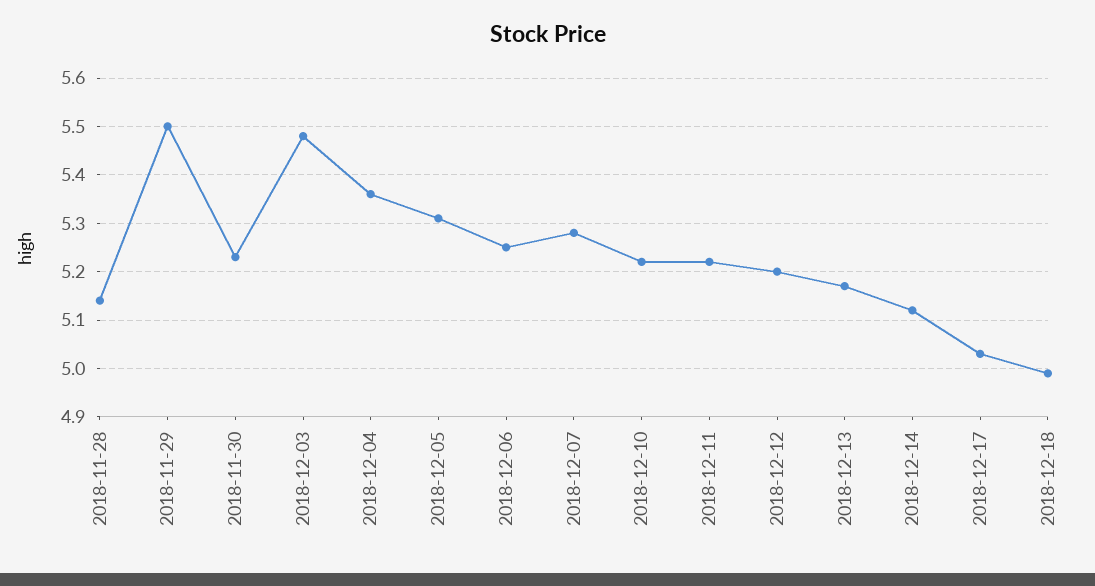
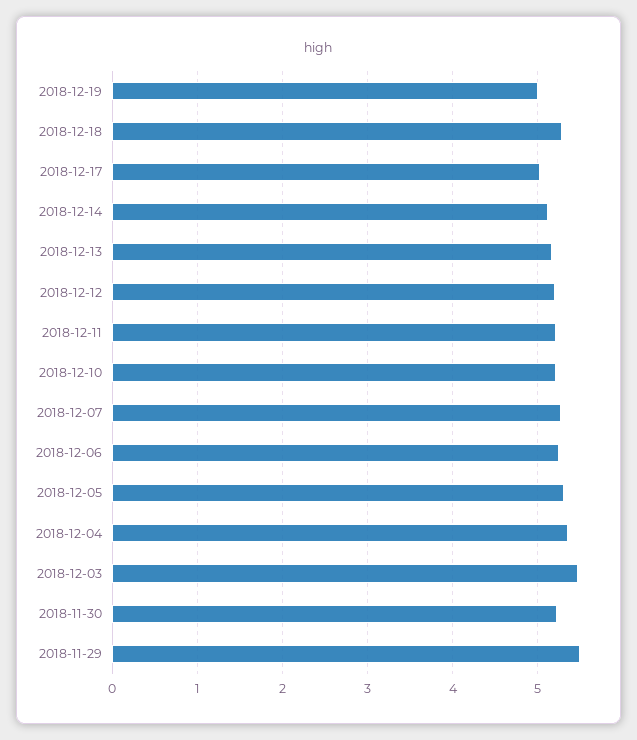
2018-11-28: 5.15 -> none
2018-12-18: 5 -> 5.3
2018-12-19: none -> 5

